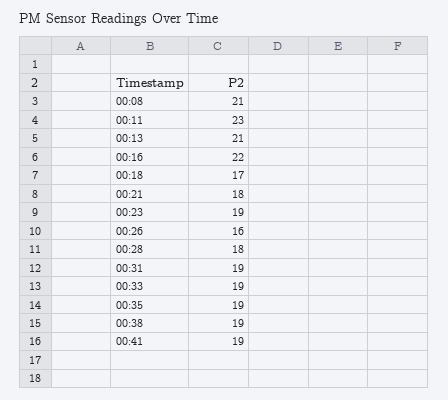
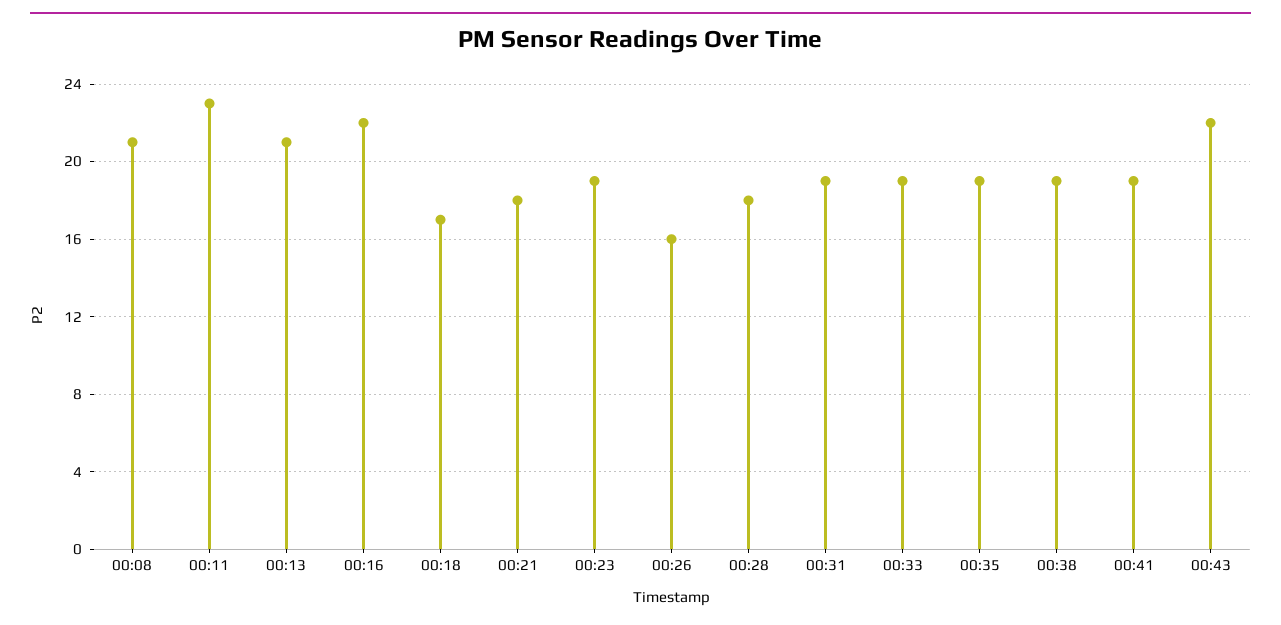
00:43: none -> 22

